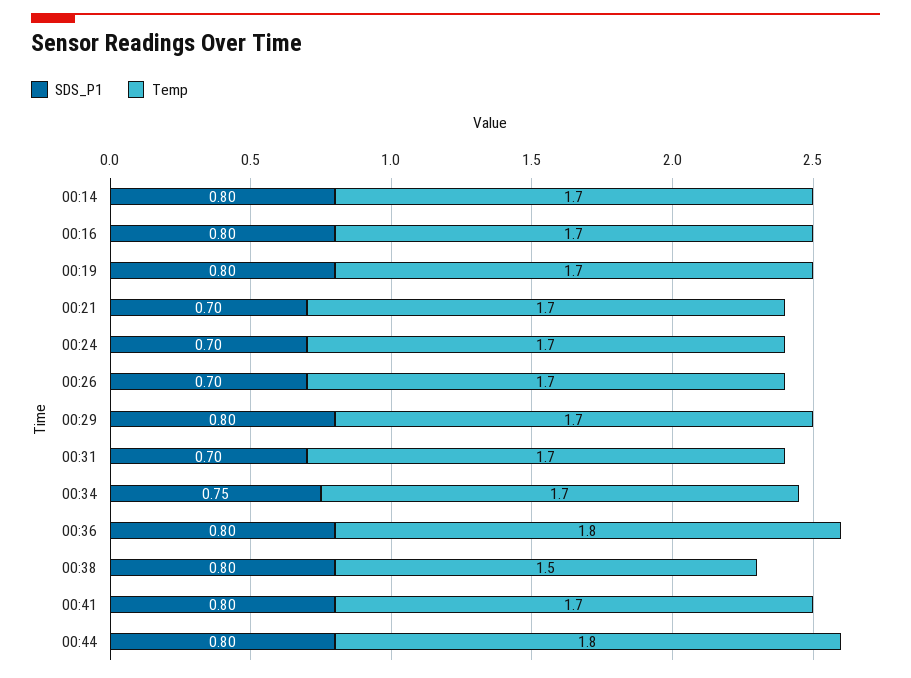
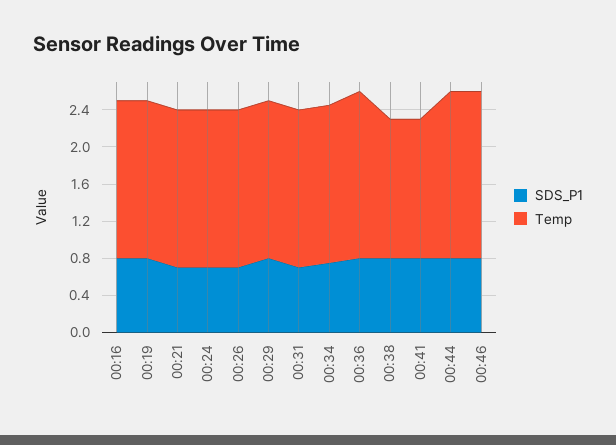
SDS_P1, 00:14: 0.8 -> none
Temp, 00:14: 1.7 -> none
Temp, 00:41: 1.7 -> 1.5
SDS_P1, 00:46: none -> 0.8
Temp, 00:46: none -> 1.8

